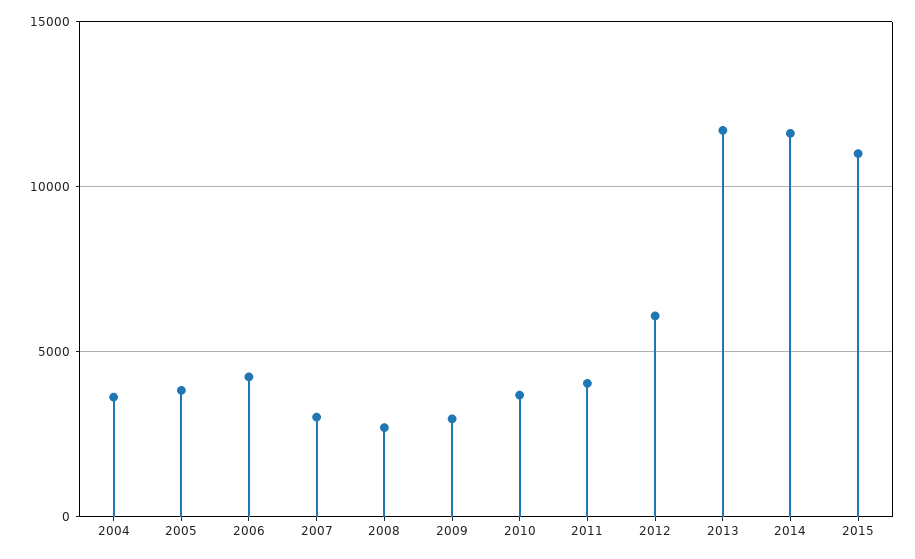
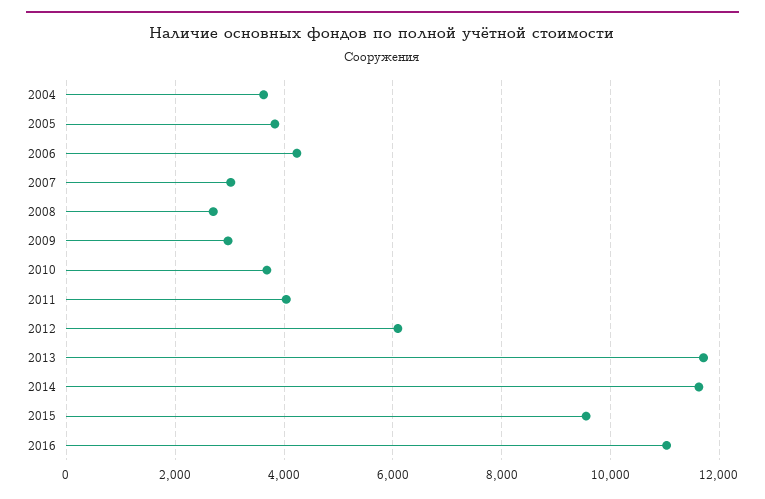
2015: 11000 -> 9600
2016: none -> 11000

